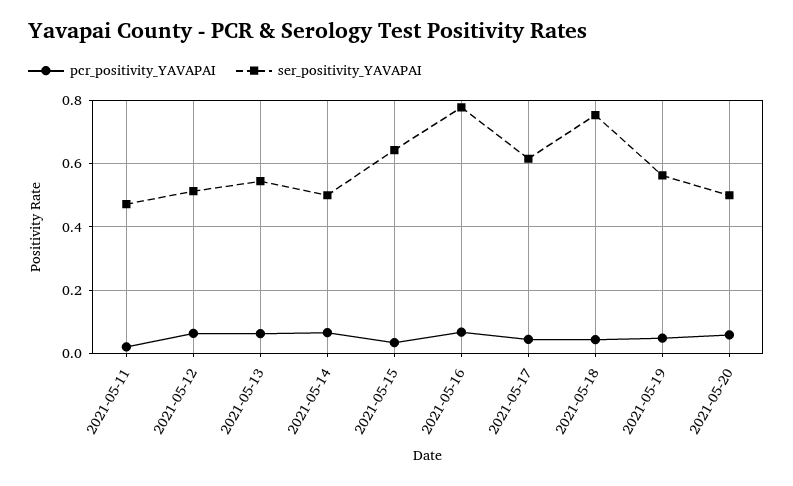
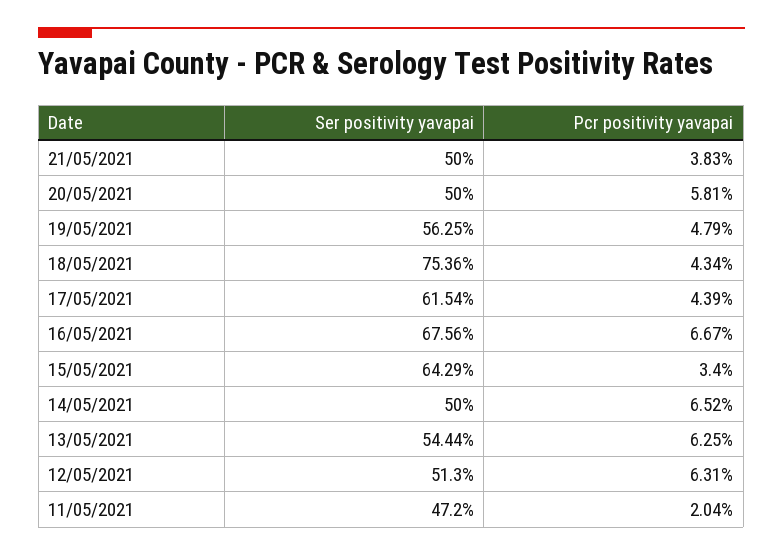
ser_positivity_YAVAPAI, 2021-05-16: 0.78 -> 0.6756
ser_positivity_YAVAPAI, 21/05/2021: none -> 0.5
pcr_positivity_YAVAPAI, 21/05/2021: none -> 0.0383

